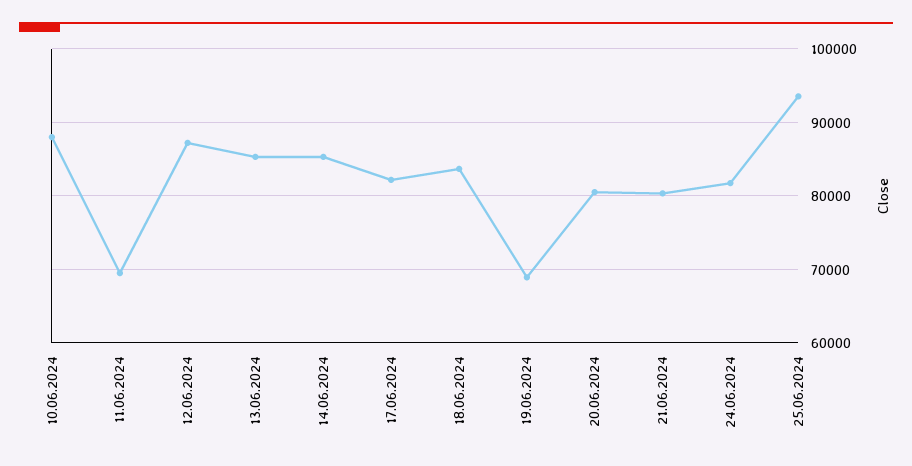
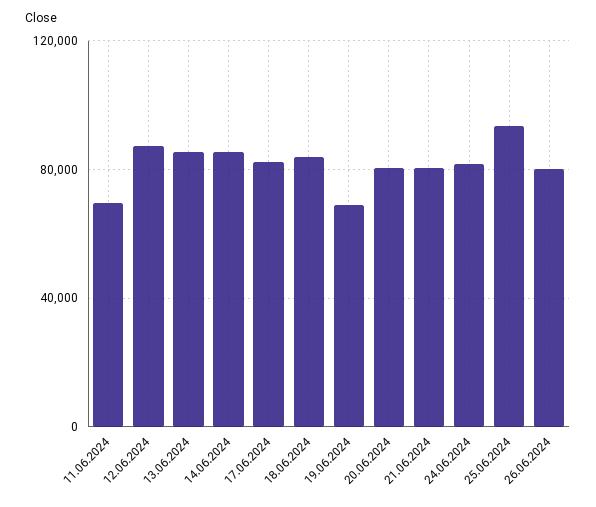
10.06.2024: 88000 -> none
26.06.2024: none -> 80000

